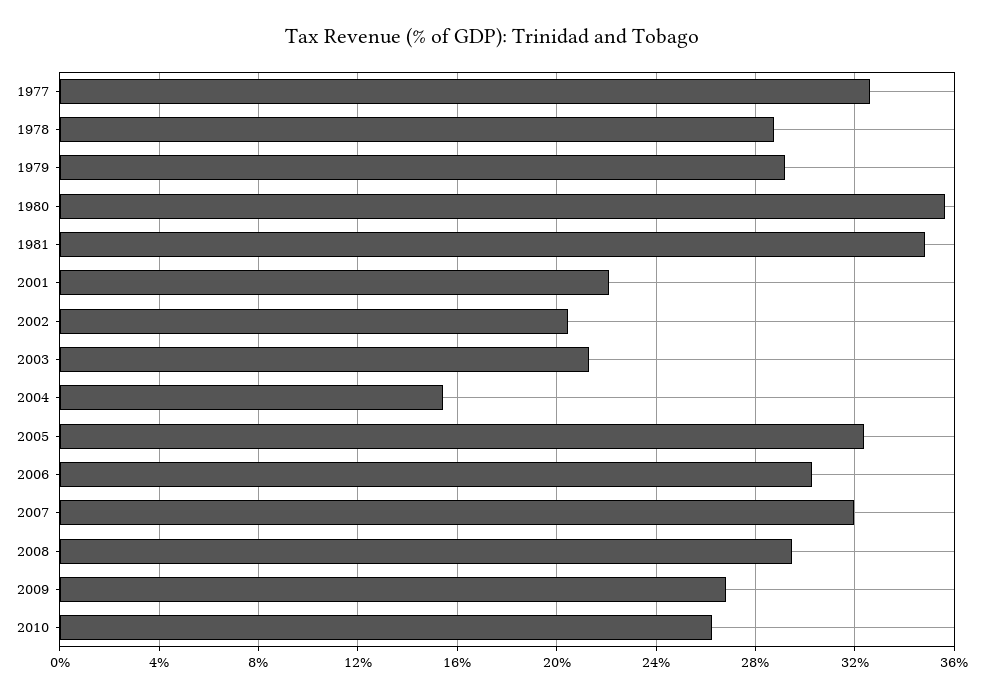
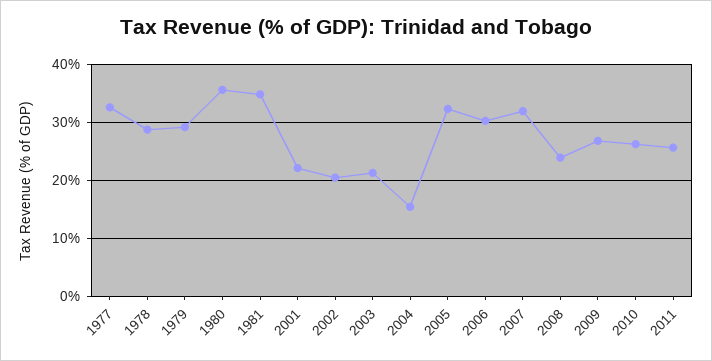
2008: 29.5 -> 24
2011: none -> 26

